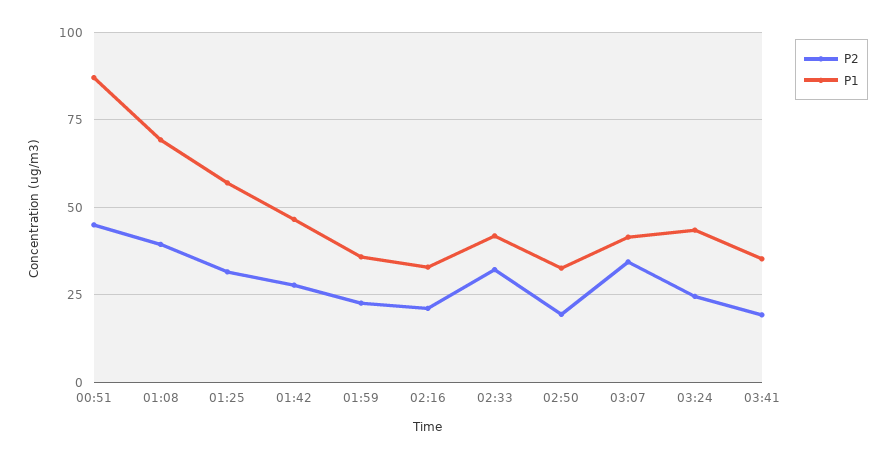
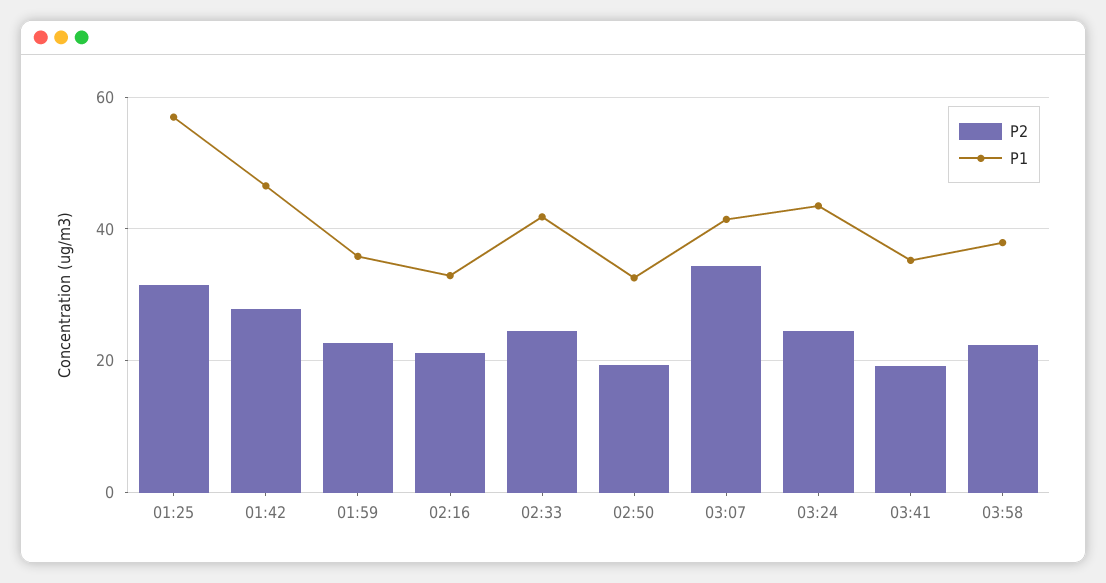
P2, 00:51: 45 -> none
P1, 00:51: 87.5 -> none
P2, 01:08: 40 -> none
P1, 01:08: 70 -> none
P2, 02:33: 32.5 -> 24
P2, 03:58: none -> 22
P1, 03:58: none -> 38

